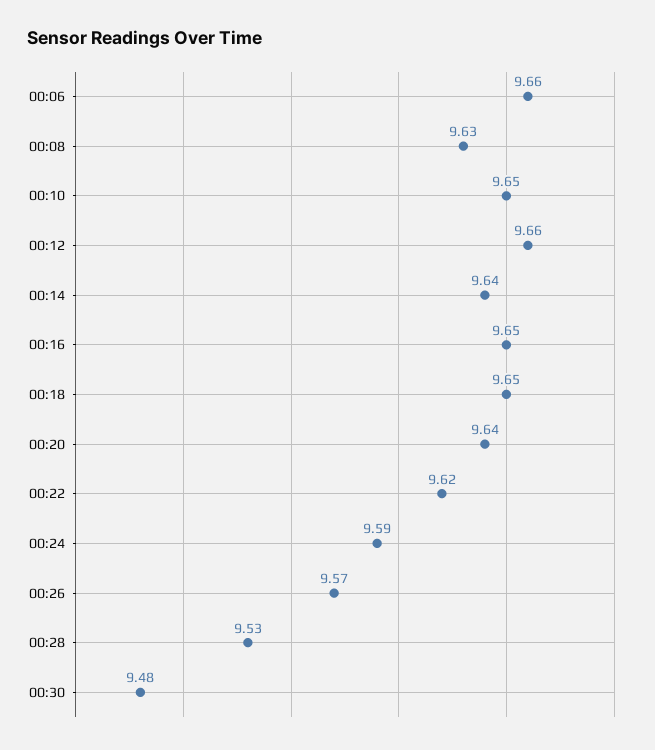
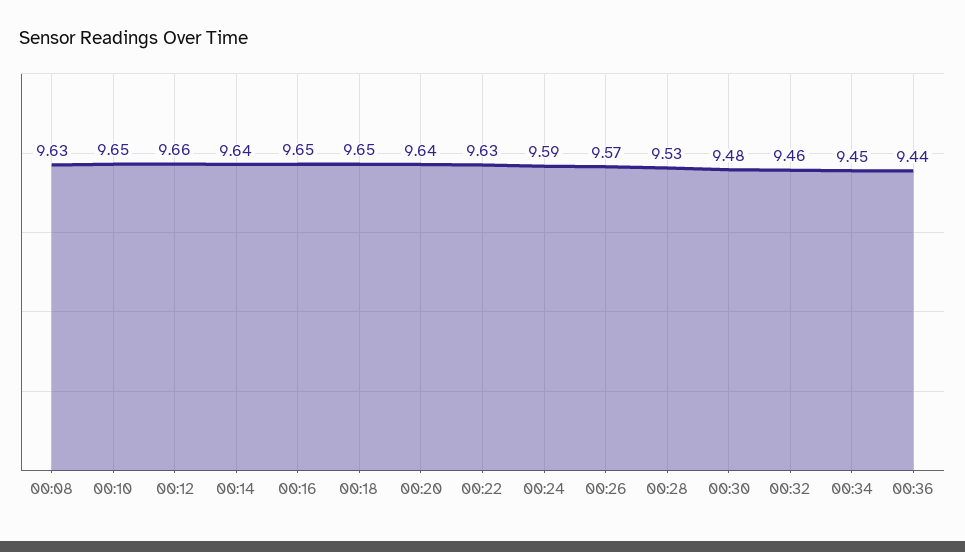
00:06: 9.66 -> none
00:22: 9.62 -> 9.63
00:32: none -> 9.46
00:34: none -> 9.45
00:36: none -> 9.44

